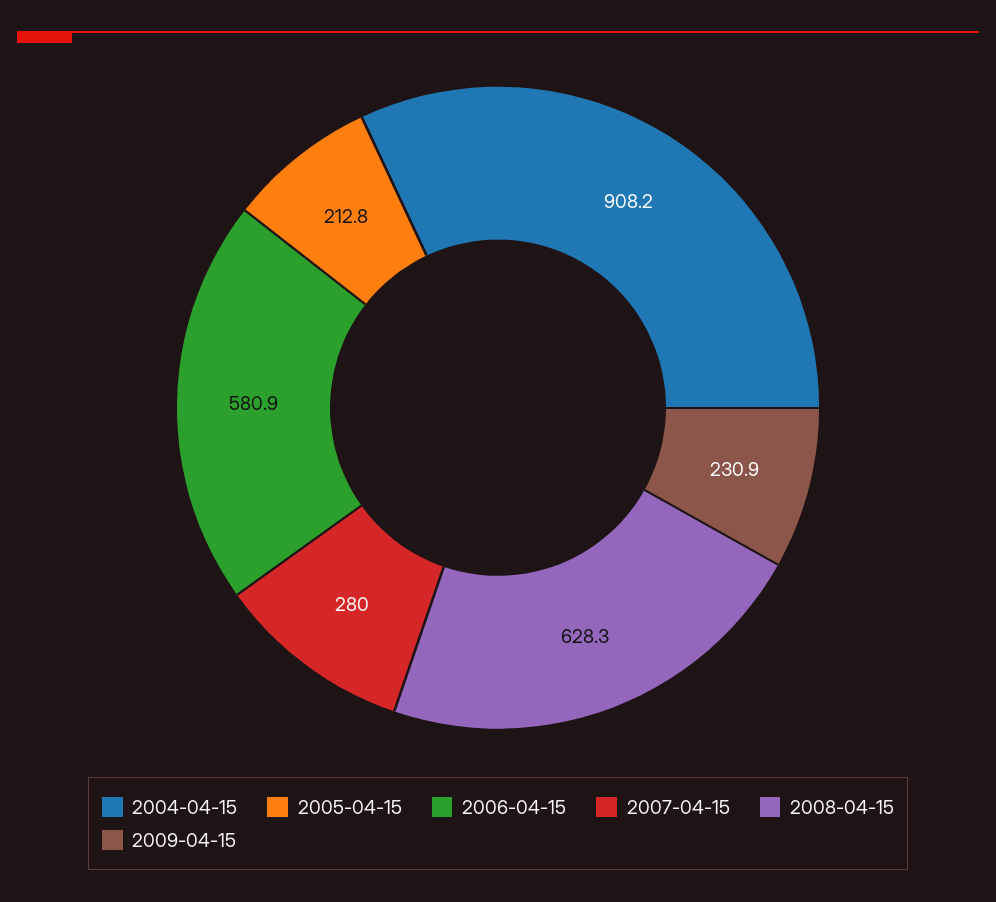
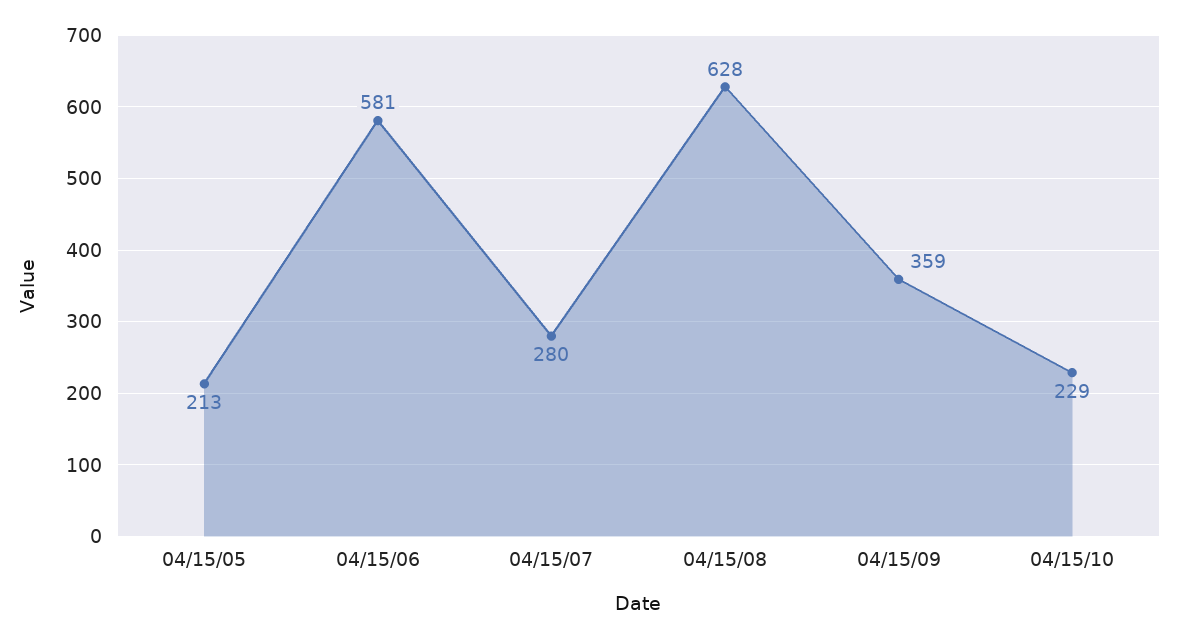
2004-04-15: 908.2 -> none
2009-04-15: 230.9 -> 359
04/15/10: none -> 229

